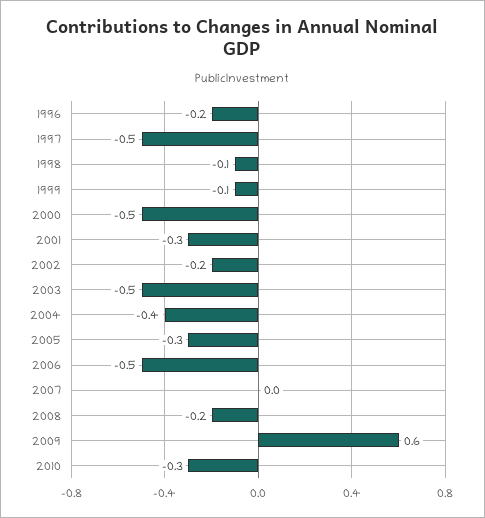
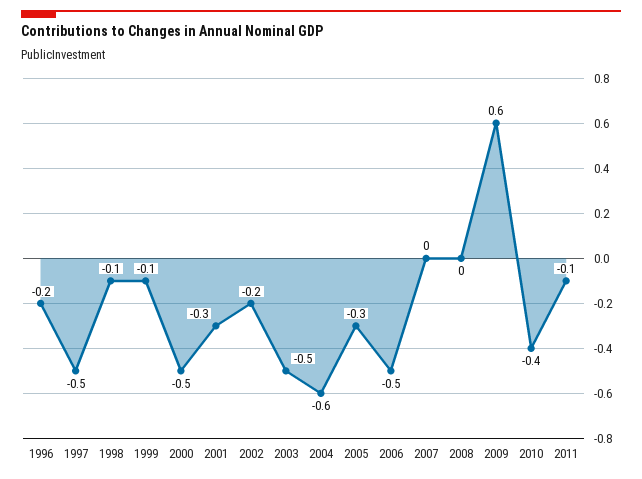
2004: -0.4 -> -0.6
2008: -0.2 -> 0
2010: -0.3 -> -0.4
2011: none -> -0.1

